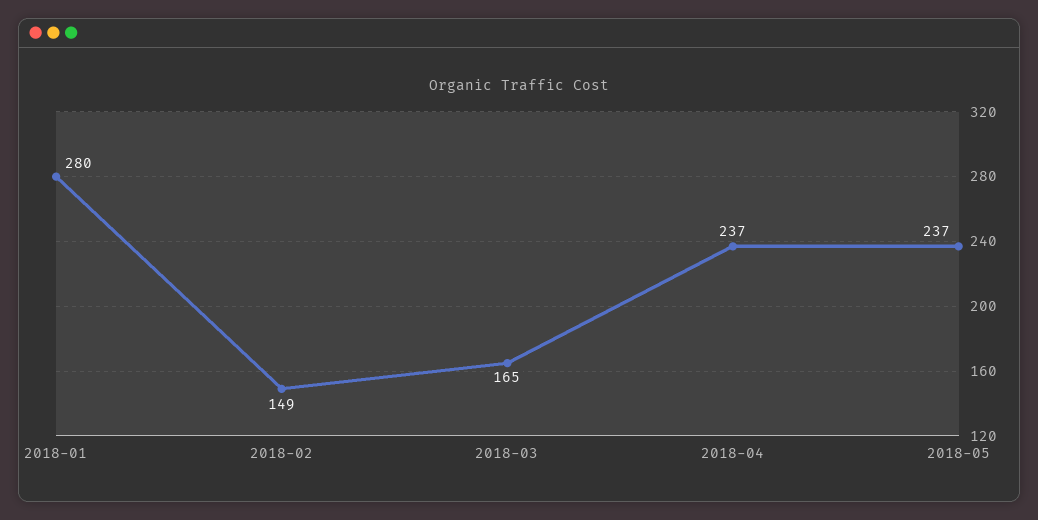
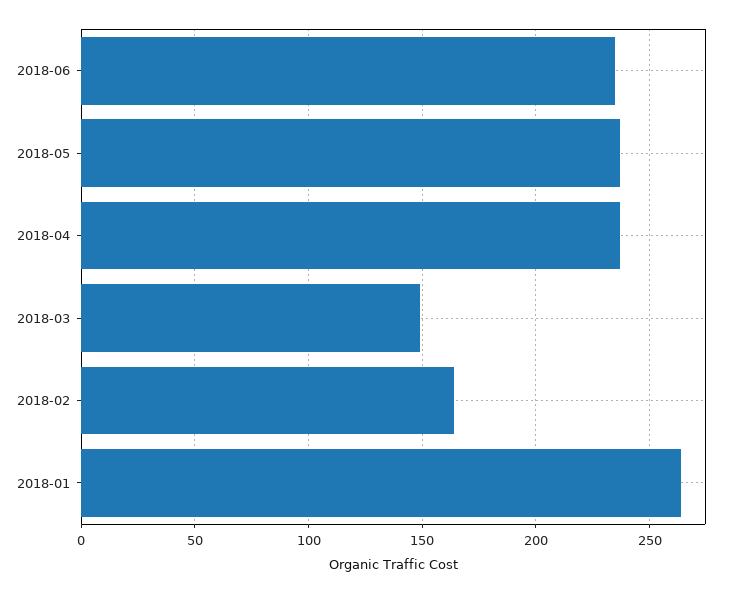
2018-01: 280 -> 265
2018-02: 149 -> 165
2018-03: 165 -> 150
2018-06: none -> 235

